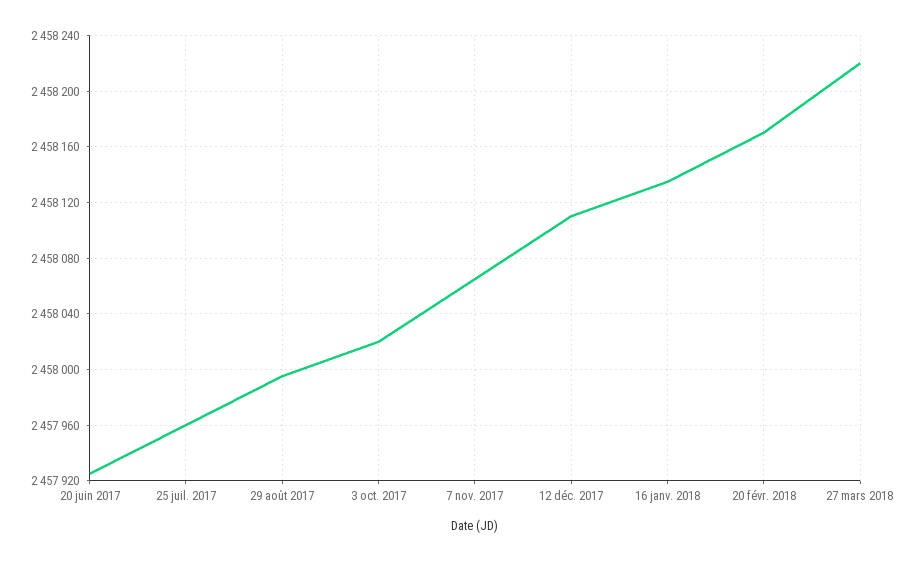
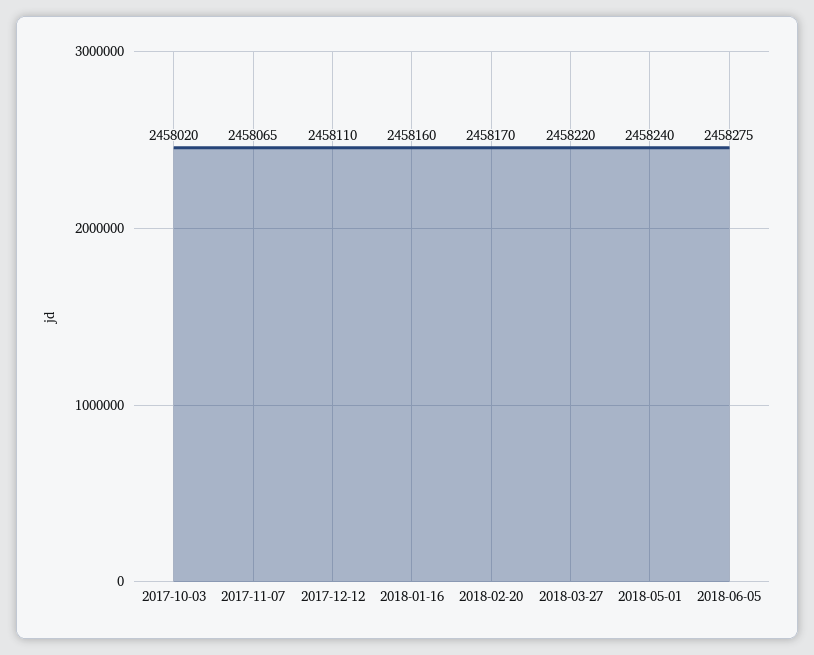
20 juin 2017: 2457925 -> none
25 juil. 2017: 2457960 -> none
29 août 2017: 2457995 -> none
16 janv. 2018: 2458135 -> 2458160
2018-05-01: none -> 2458240
2018-06-05: none -> 2458275

